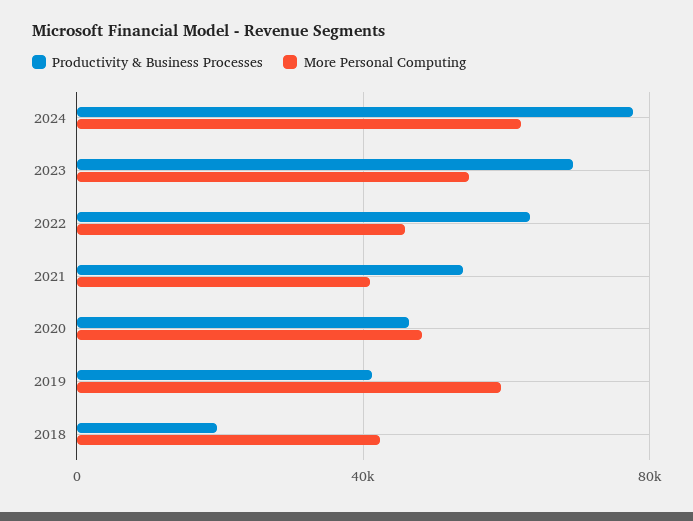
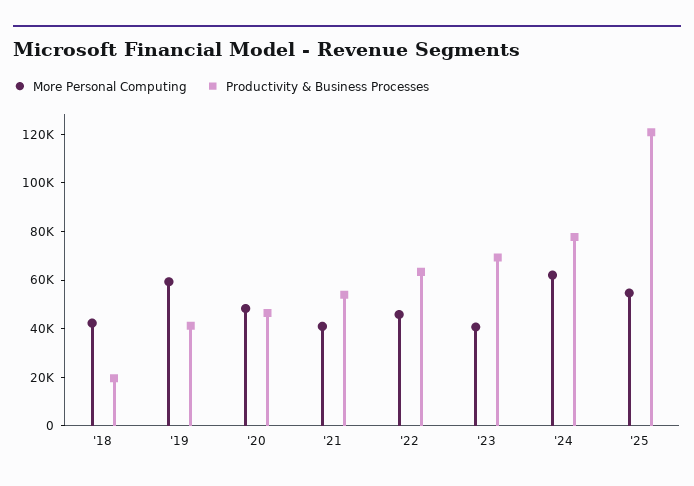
More Personal Computing, 2023: 55000 -> 40000
More Personal Computing, '25: none -> 55000
Productivity & Business Processes, '25: none -> 120000

